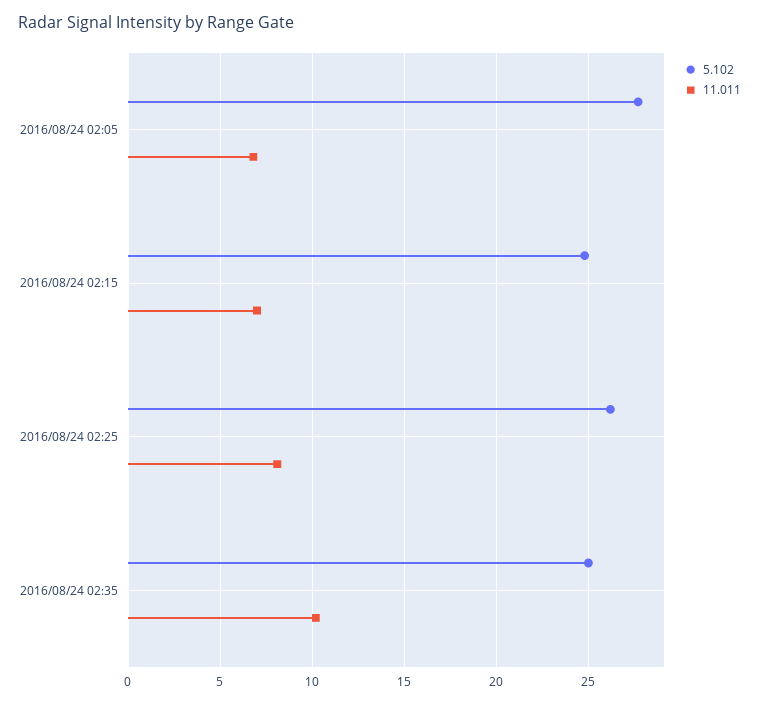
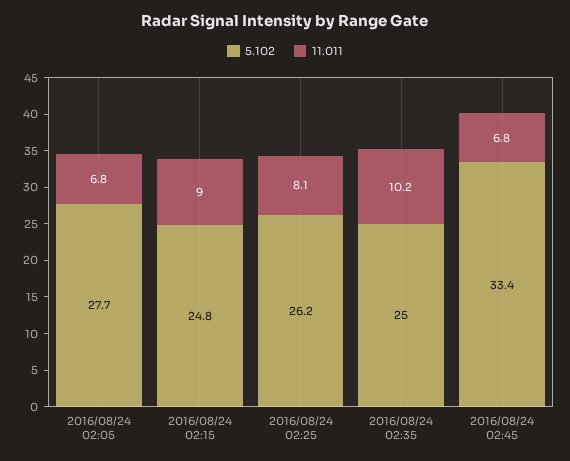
11.011, 2016/08/24 02:15: 7 -> 9
5.102, 2016/08/24 02:45: none -> 33.4
11.011, 2016/08/24 02:45: none -> 6.8

